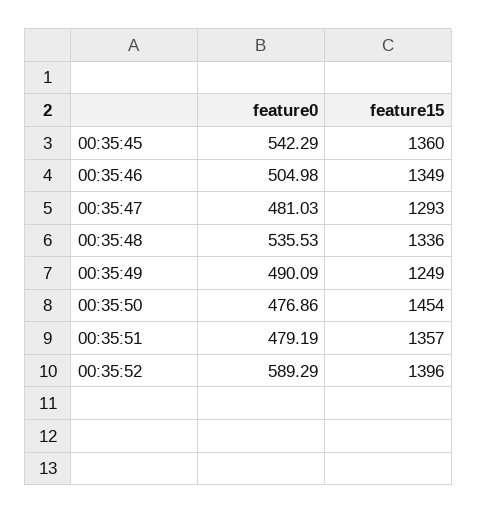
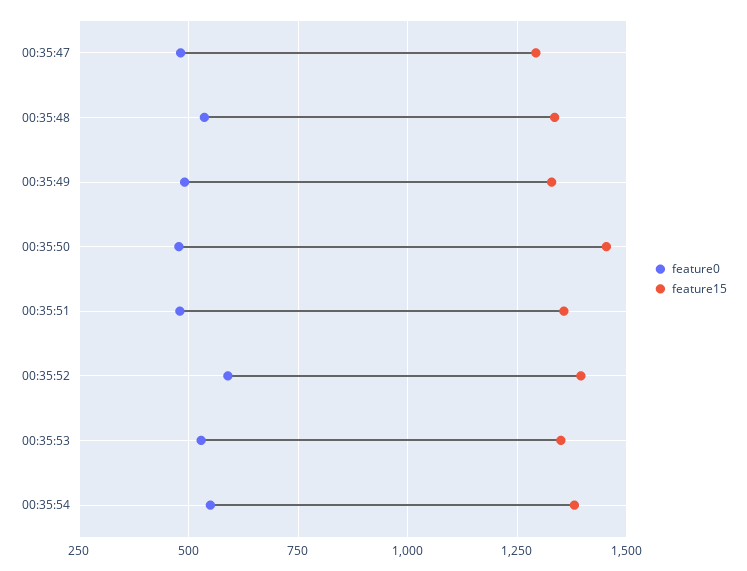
feature0, 00:35:45: 542.29 -> none
feature15, 00:35:45: 1360 -> none
feature0, 00:35:46: 504.98 -> none
feature15, 00:35:46: 1349 -> none
feature15, 00:35:49: 1249 -> 1325
feature0, 00:35:53: none -> 525
feature15, 00:35:53: none -> 1350
feature0, 00:35:54: none -> 550
feature15, 00:35:54: none -> 1375

